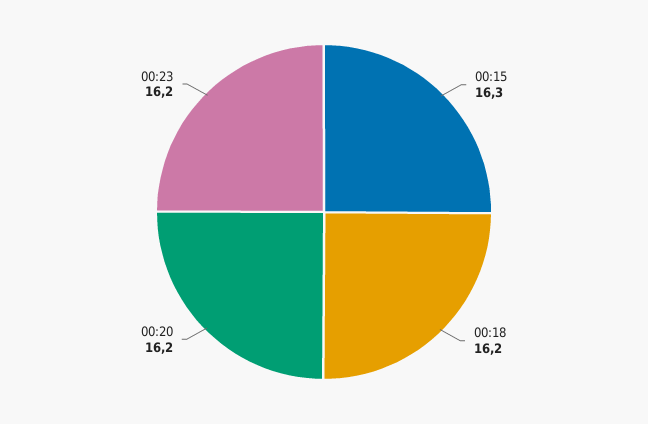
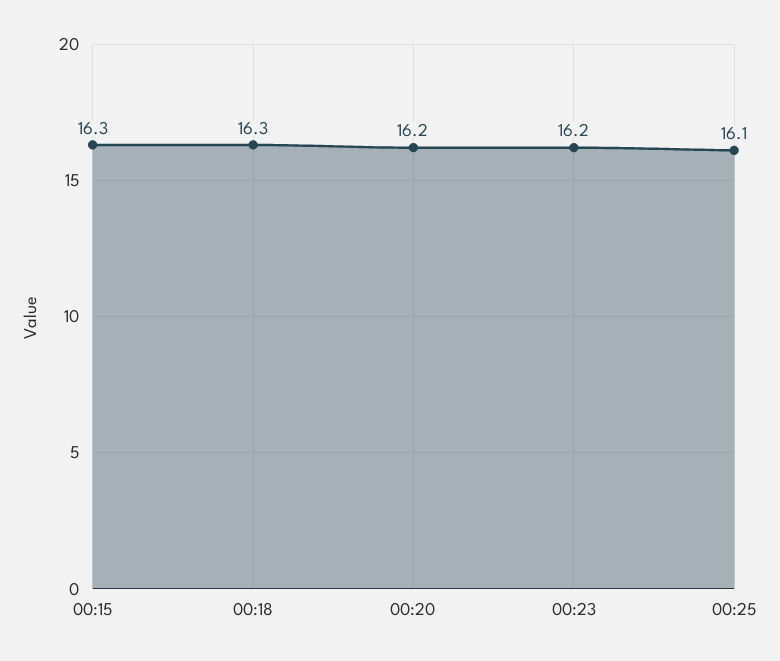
00:18: 16.2 -> 16.3
00:25: none -> 16.1

